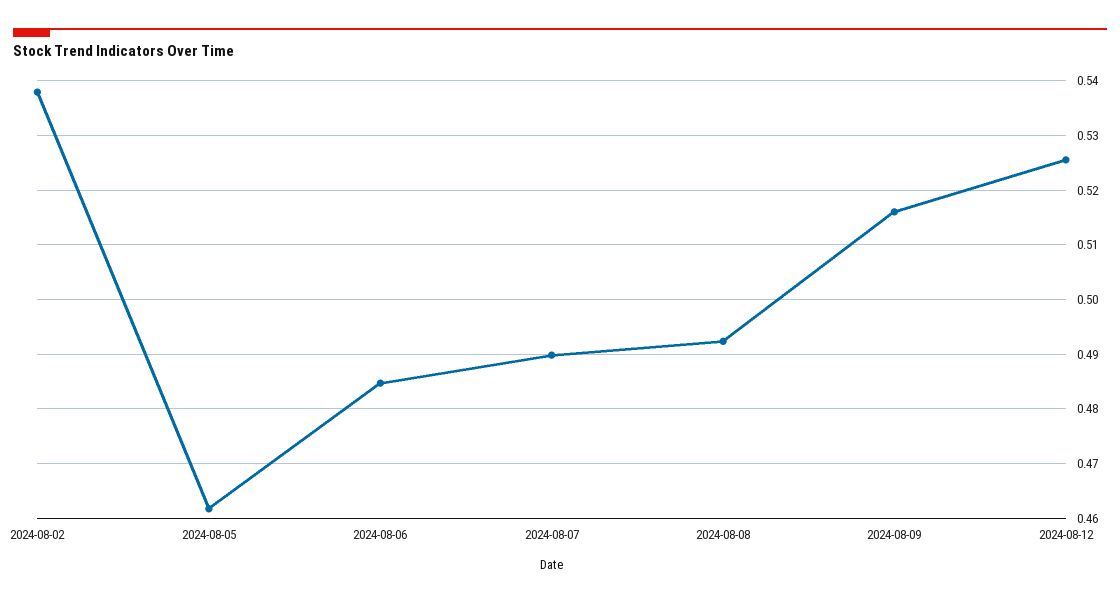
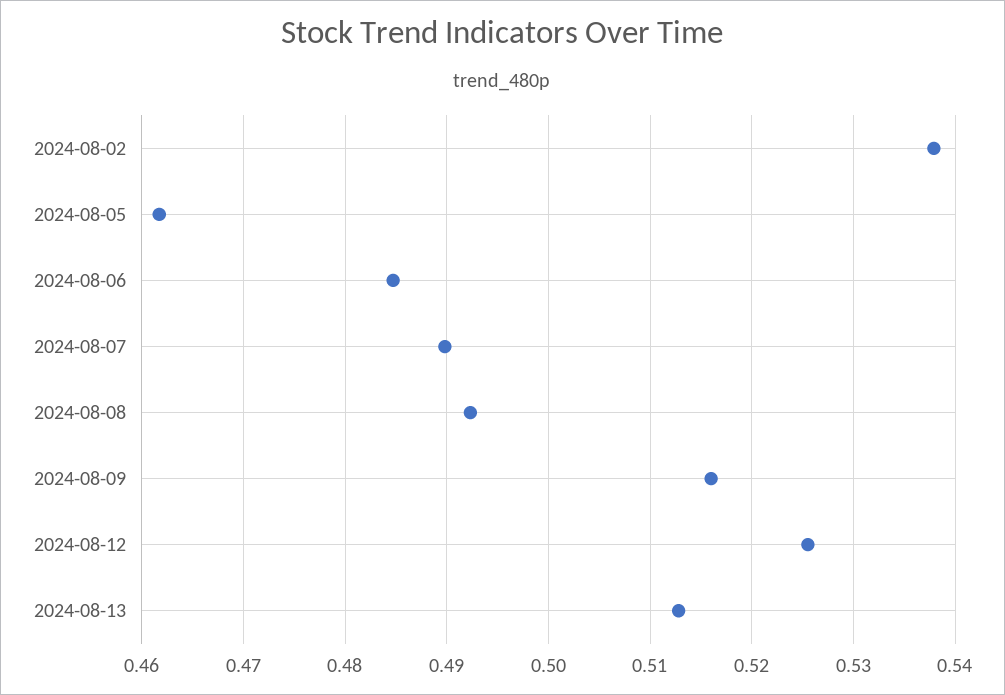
2024-08-13: none -> 0.513

